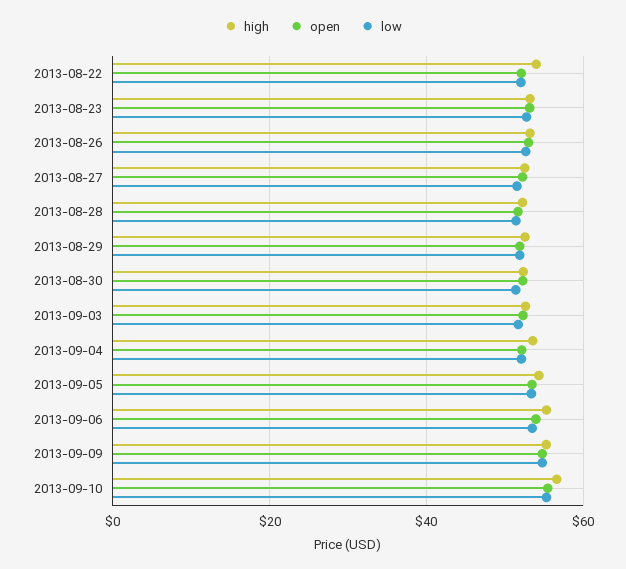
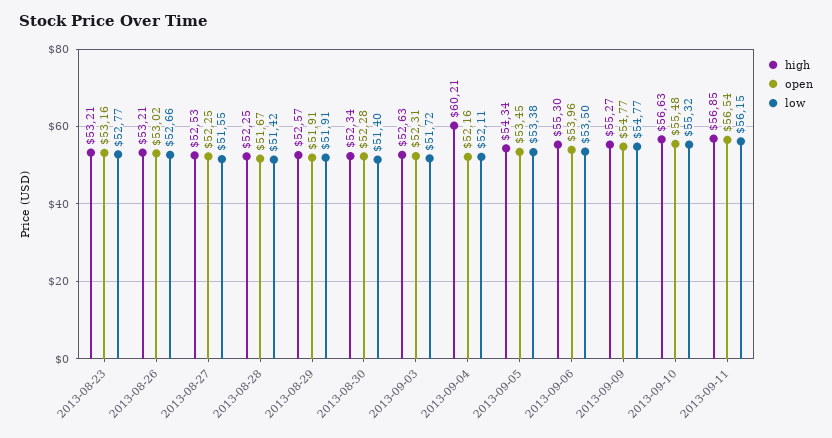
high, 2013-08-22: 54 -> none
open, 2013-08-22: 52 -> none
low, 2013-08-22: 52 -> none
high, 2013-09-04: 54 -> 60.21
high, 2013-09-11: none -> 56.85
open, 2013-09-11: none -> 56.54
low, 2013-09-11: none -> 56.15

